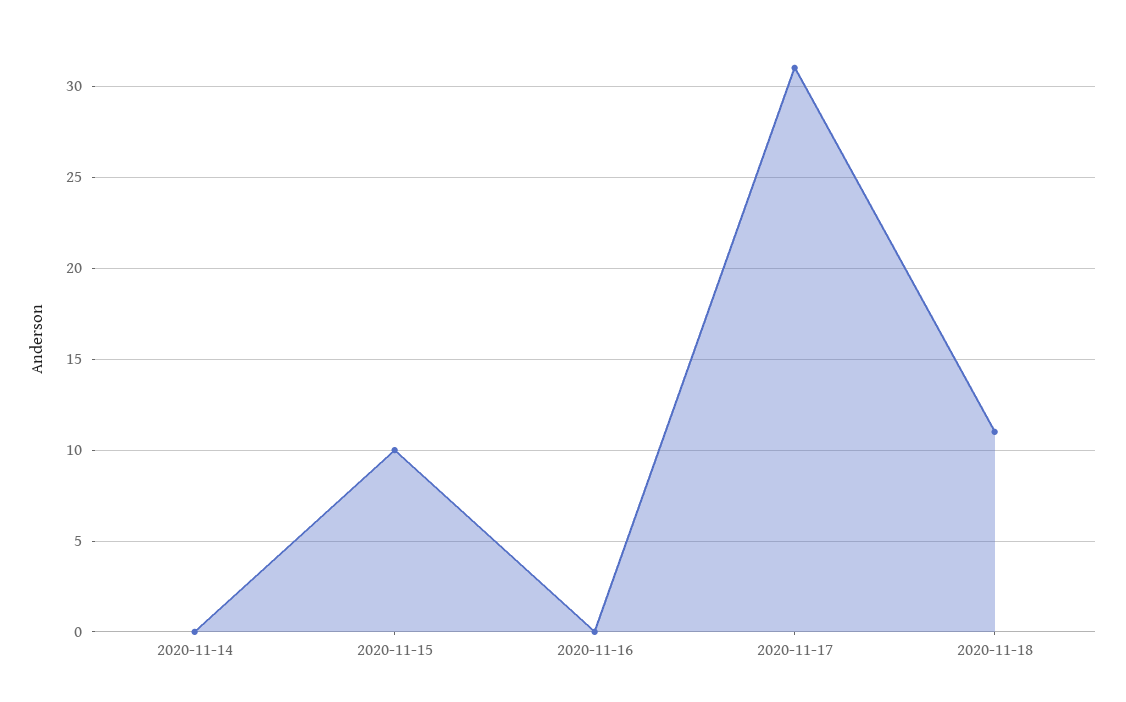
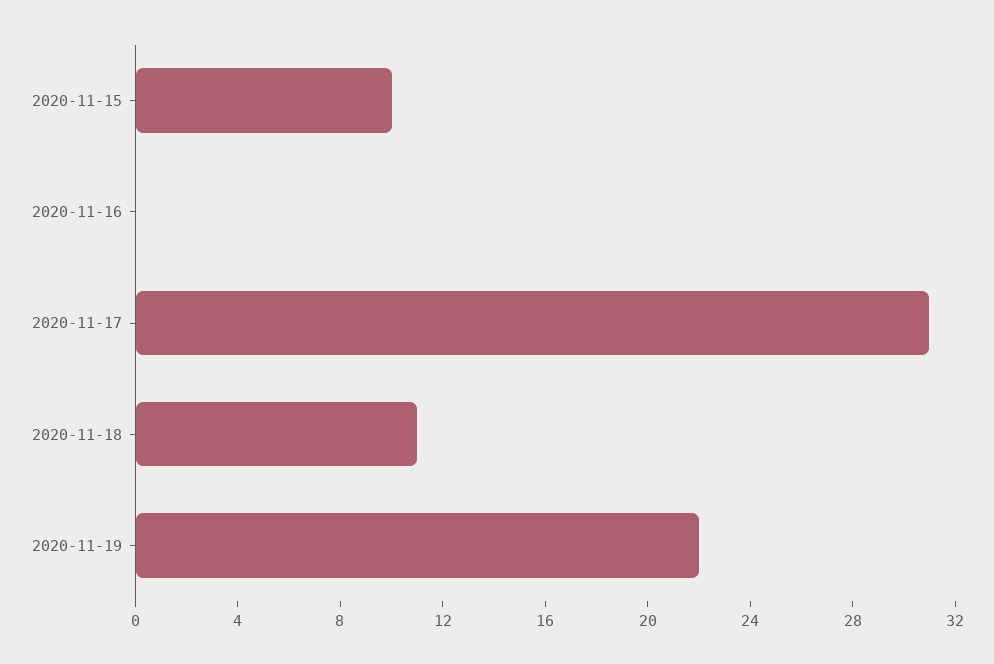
2020-11-14: 0 -> none
2020-11-19: none -> 22

